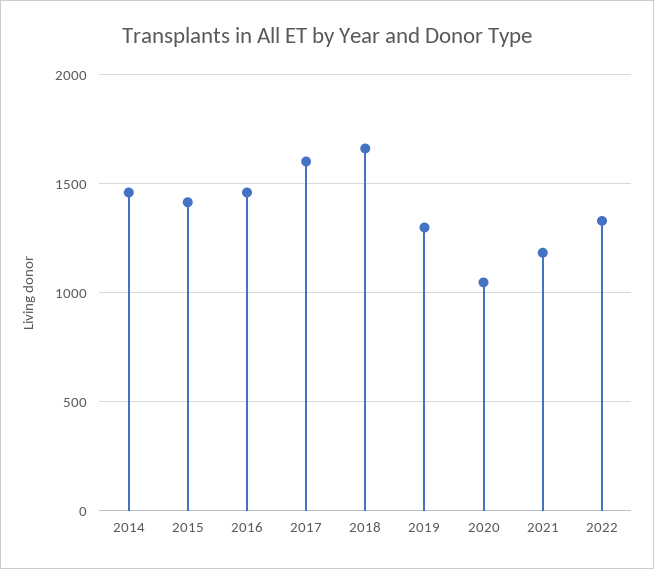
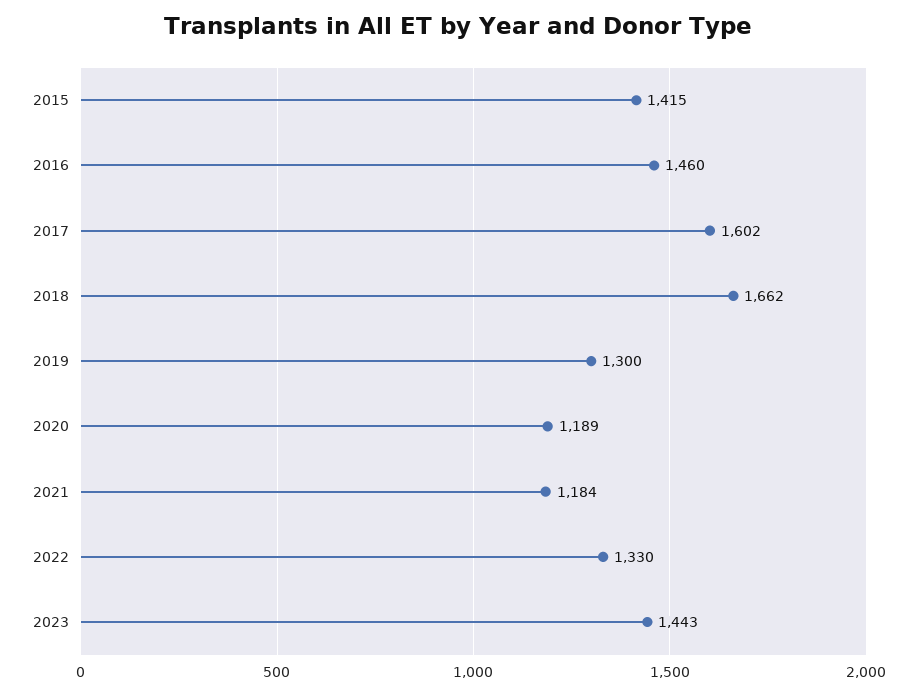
2014: 1450 -> none
2020: 1050 -> 1189
2023: none -> 1443

